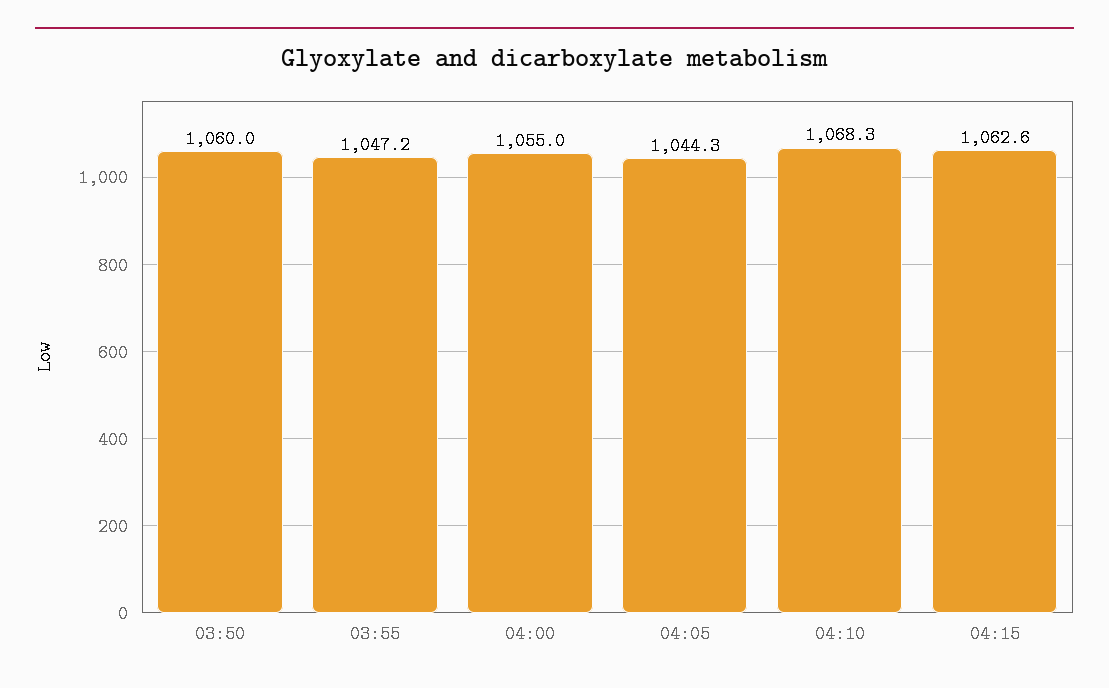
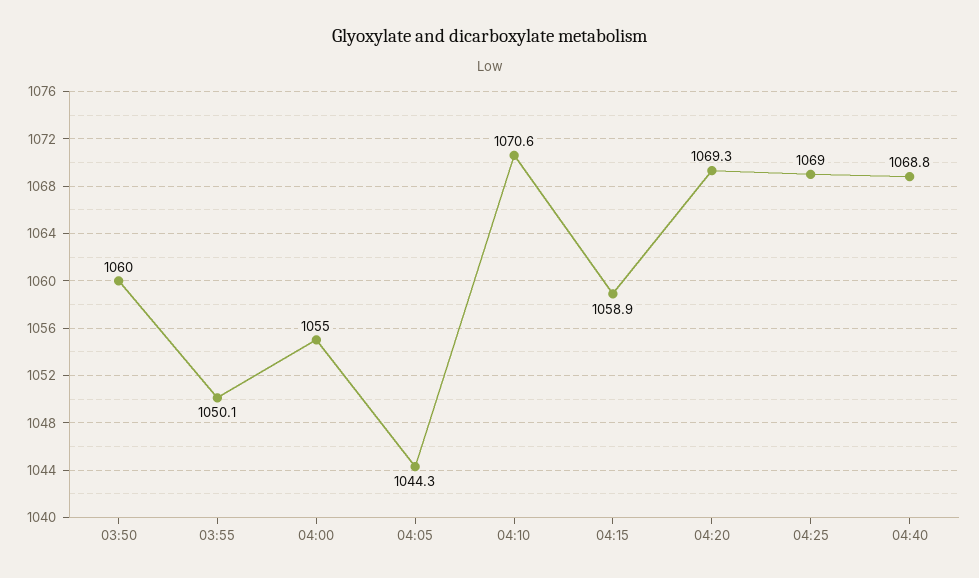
03:55: 1047.2 -> 1050.1
04:10: 1068.3 -> 1070.6
04:15: 1062.6 -> 1058.9
04:20: none -> 1069.3
04:25: none -> 1069
04:40: none -> 1068.8

